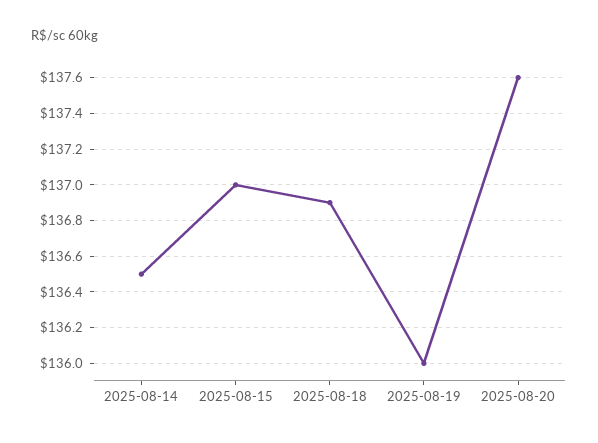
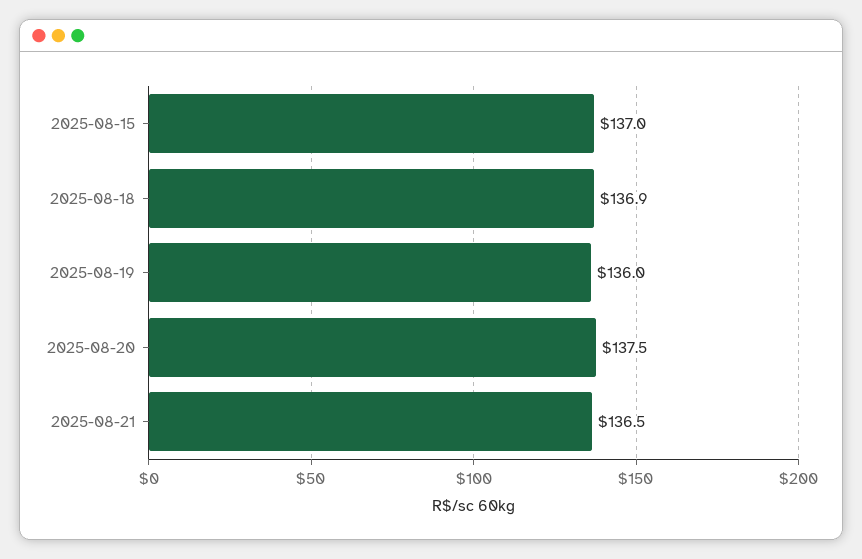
2025-08-14: 136.5 -> none
2025-08-20: 137.6 -> 137.5
2025-08-21: none -> 136.5

